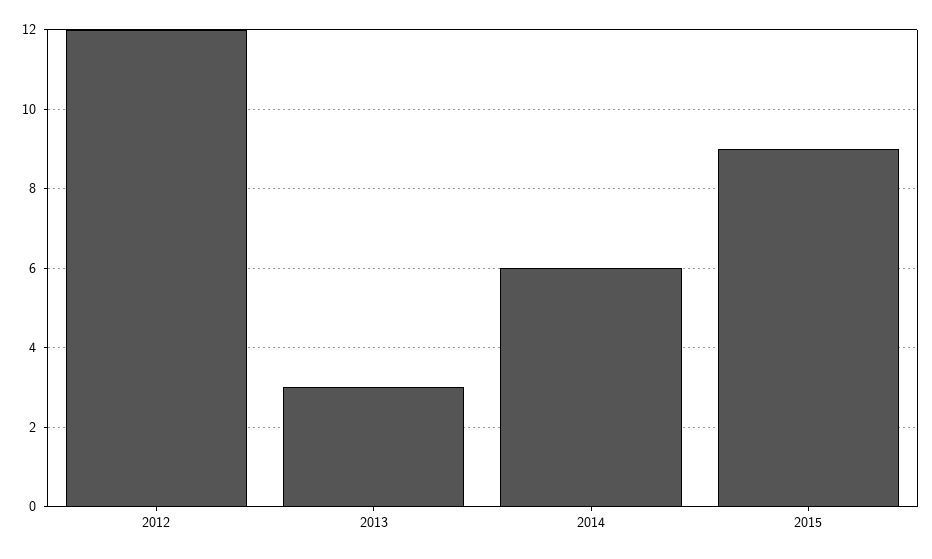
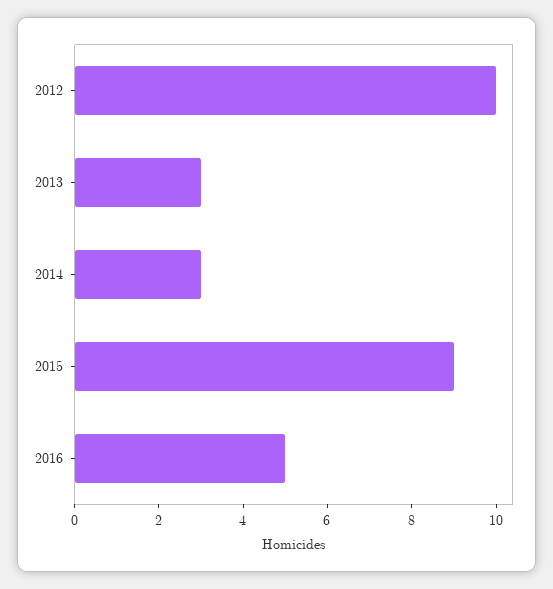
2012: 12 -> 10
2014: 6 -> 3
2016: none -> 5

